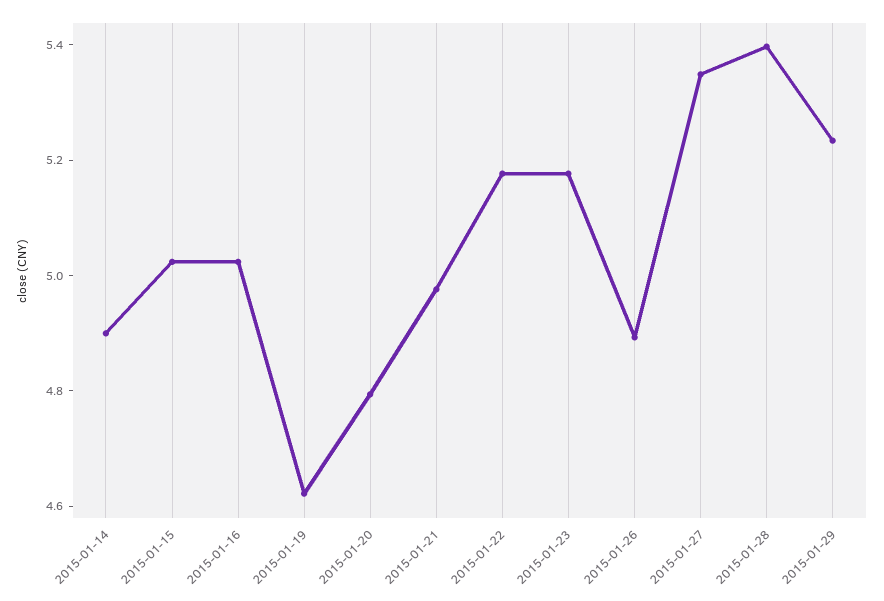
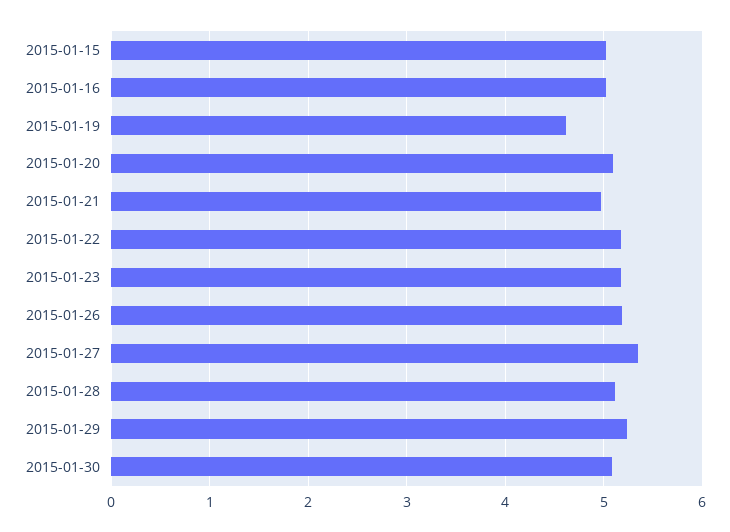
2015-01-14: 4.9 -> none
2015-01-20: 4.8 -> 5.1
2015-01-26: 4.9 -> 5.2
2015-01-28: 5.4 -> 5.1
2015-01-30: none -> 5.1

